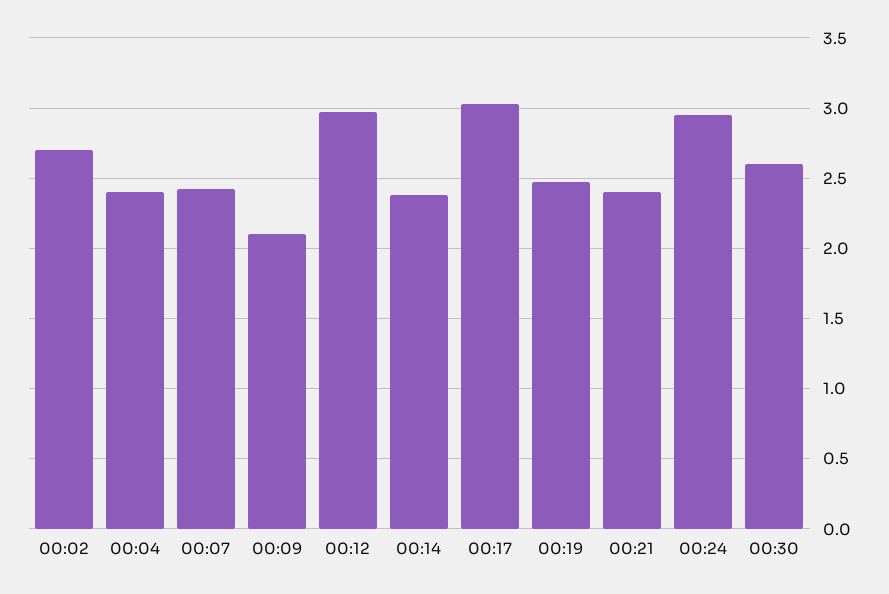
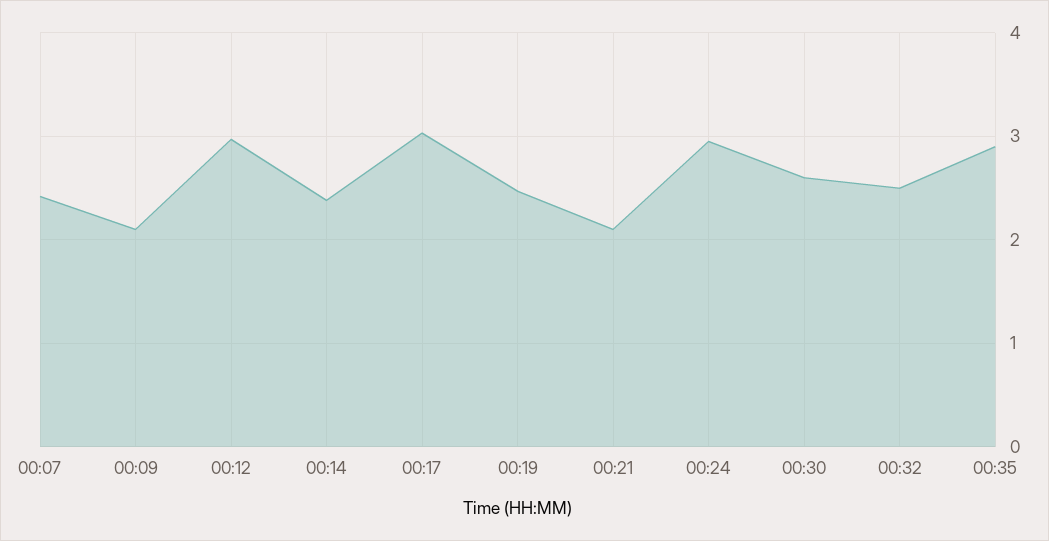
00:02: 2.7 -> none
00:04: 2.4 -> none
00:21: 2.4 -> 2.1
00:32: none -> 2.5
00:35: none -> 2.9

